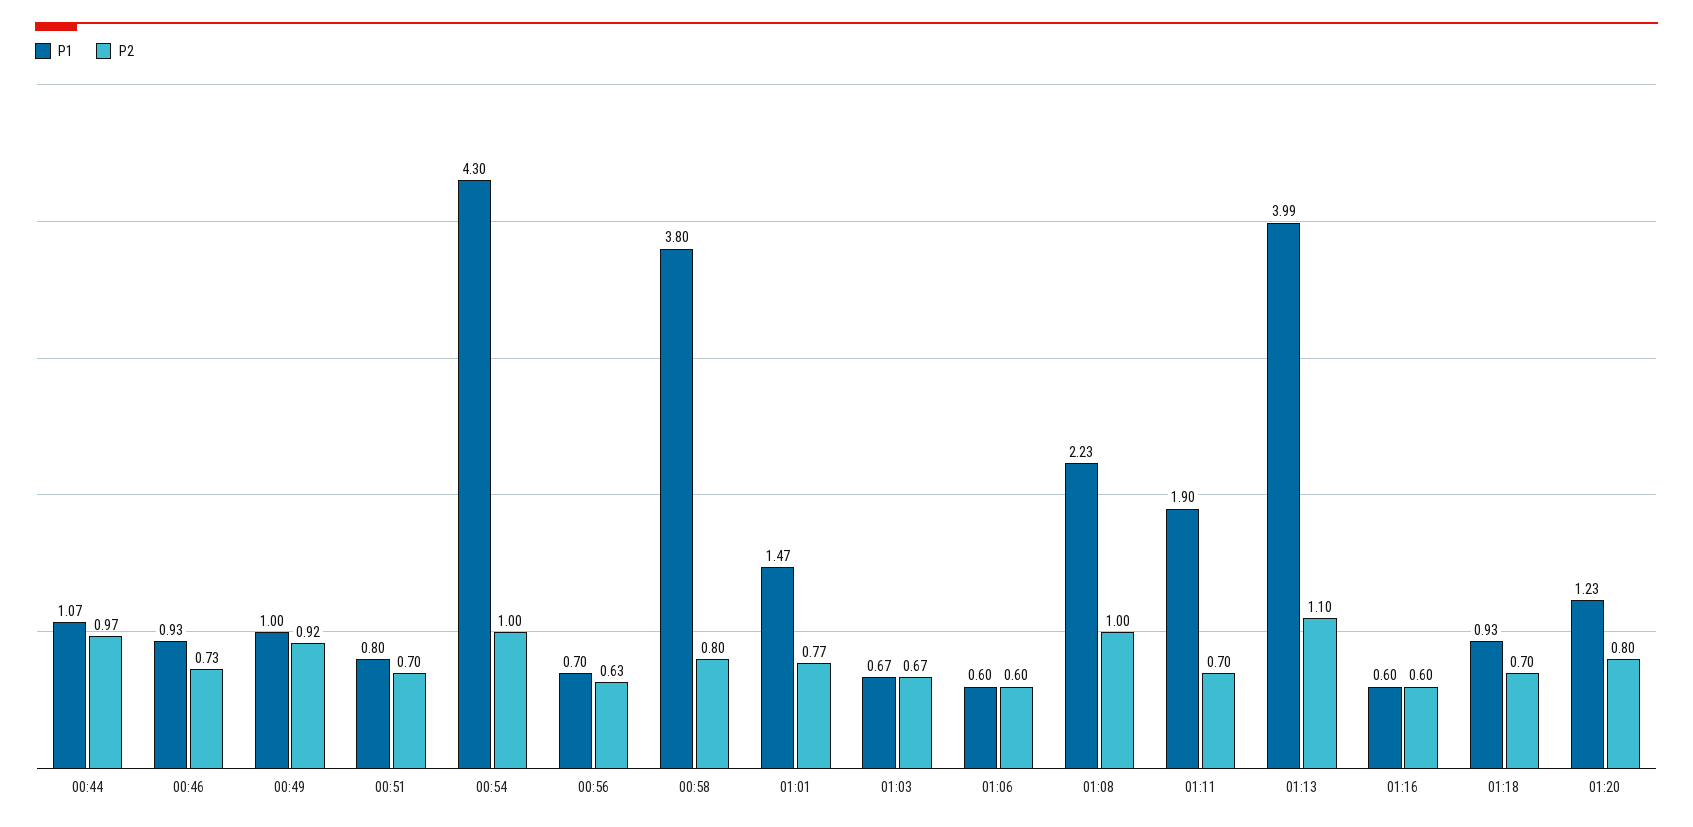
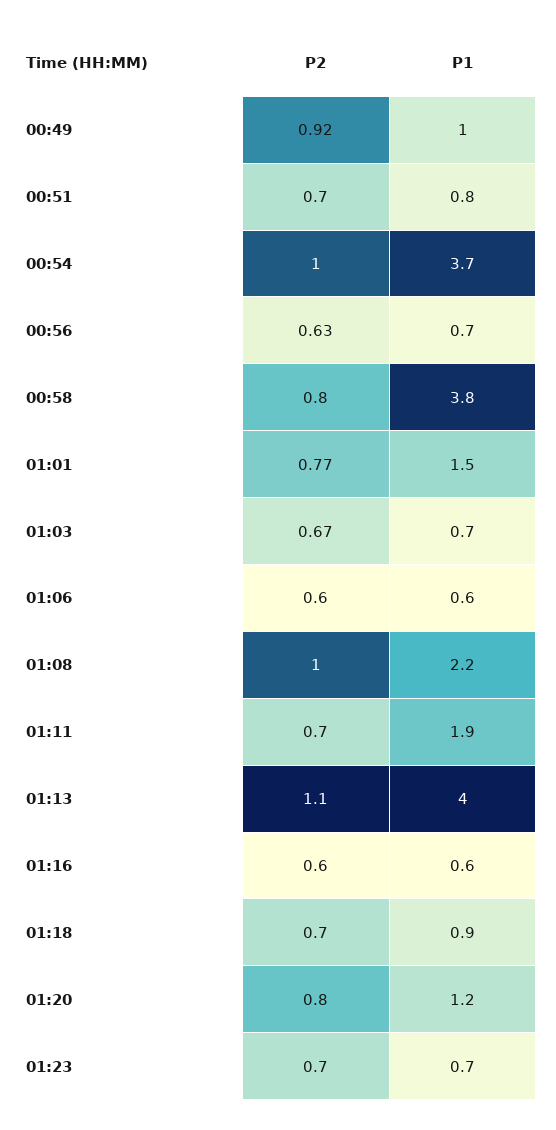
P1, 00:44: 1.07 -> none
P2, 00:44: 0.97 -> none
P1, 00:46: 0.93 -> none
P2, 00:46: 0.73 -> none
P1, 00:54: 4.3 -> 3.7
P2, 01:23: none -> 0.7
P1, 01:23: none -> 0.7

